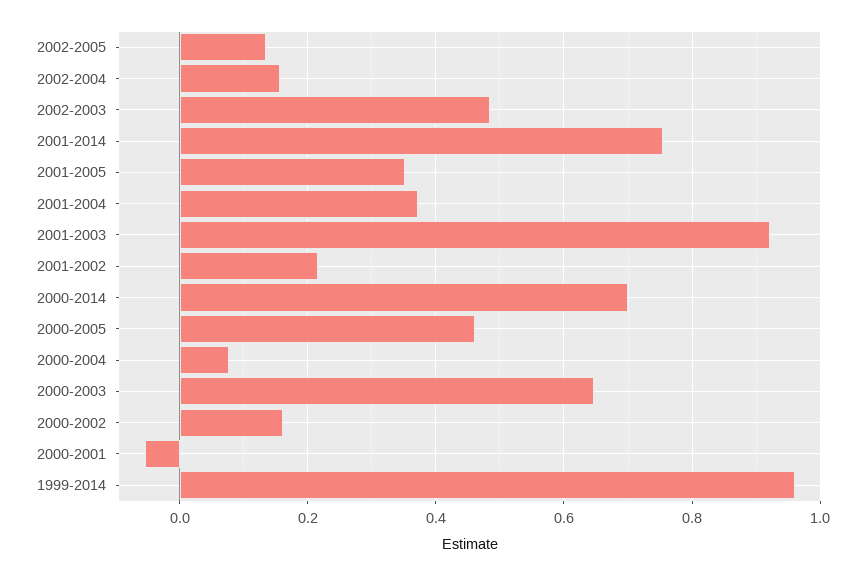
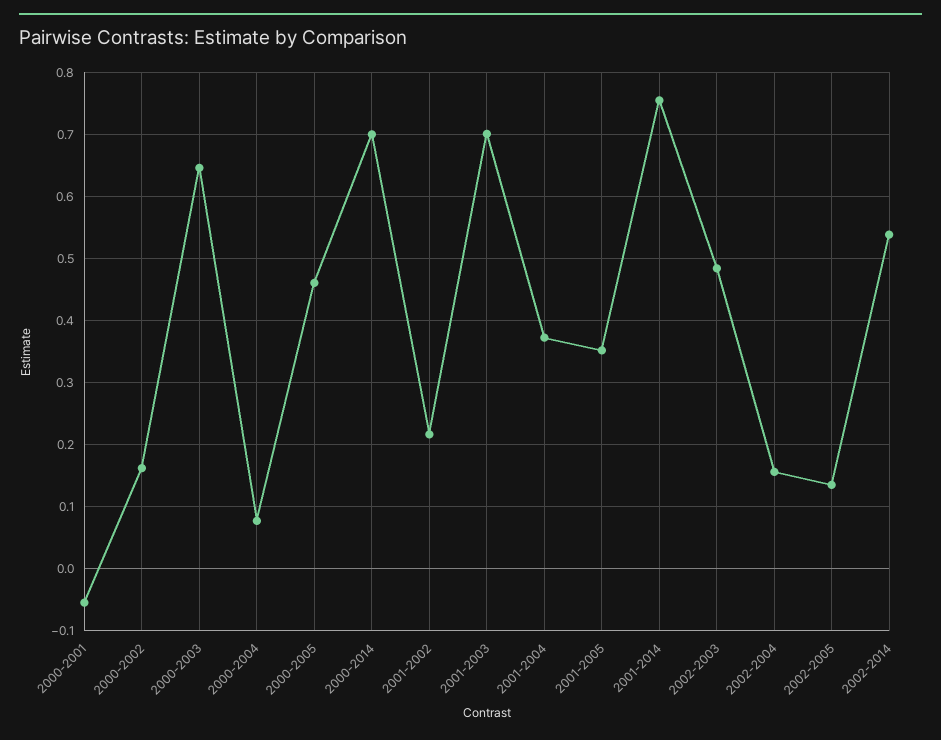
2001-2003: 0.92 -> 0.7
1999-2014: 0.96 -> none
2002-2014: none -> 0.54

